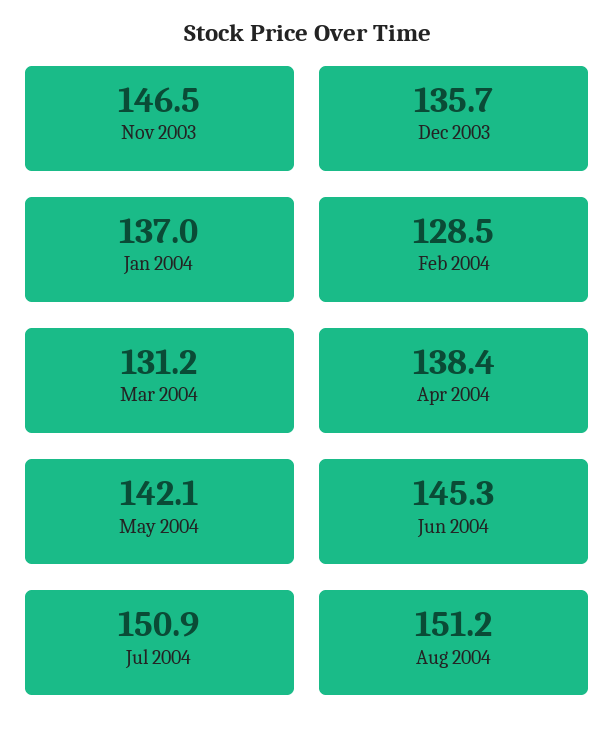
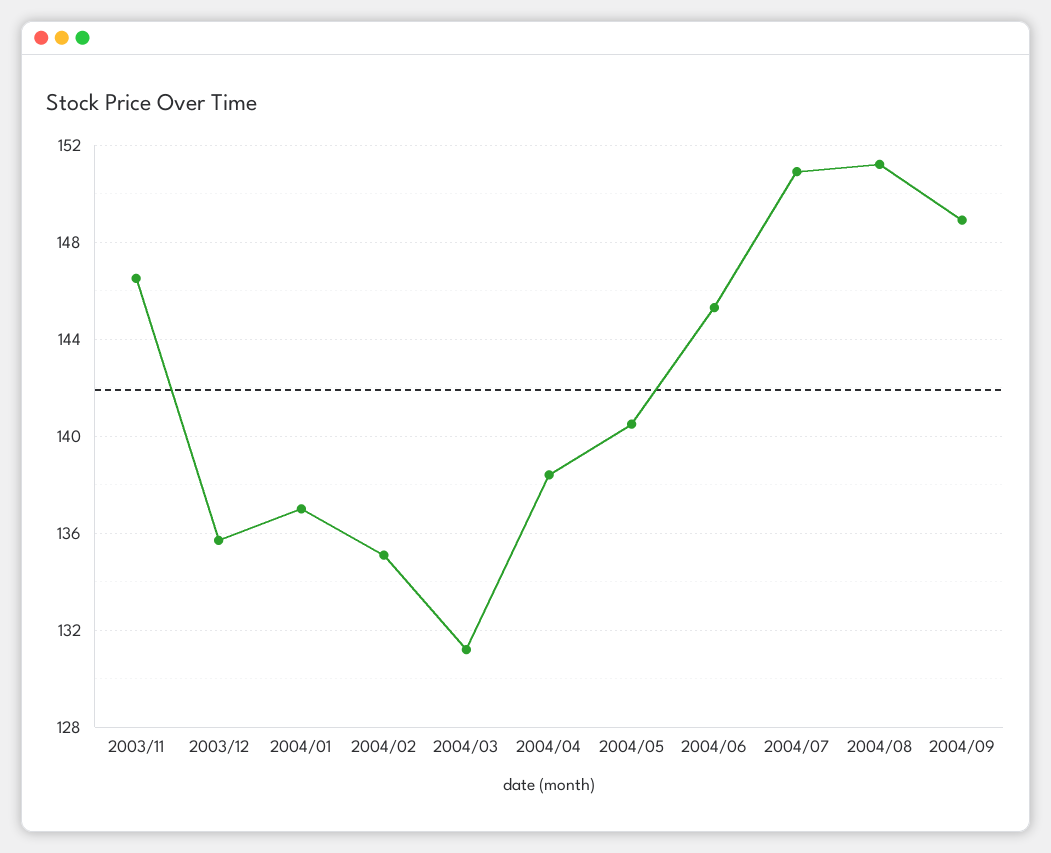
Feb 2004: 128.5 -> 135
May 2004: 142.1 -> 140.5
2004/09: none -> 149

